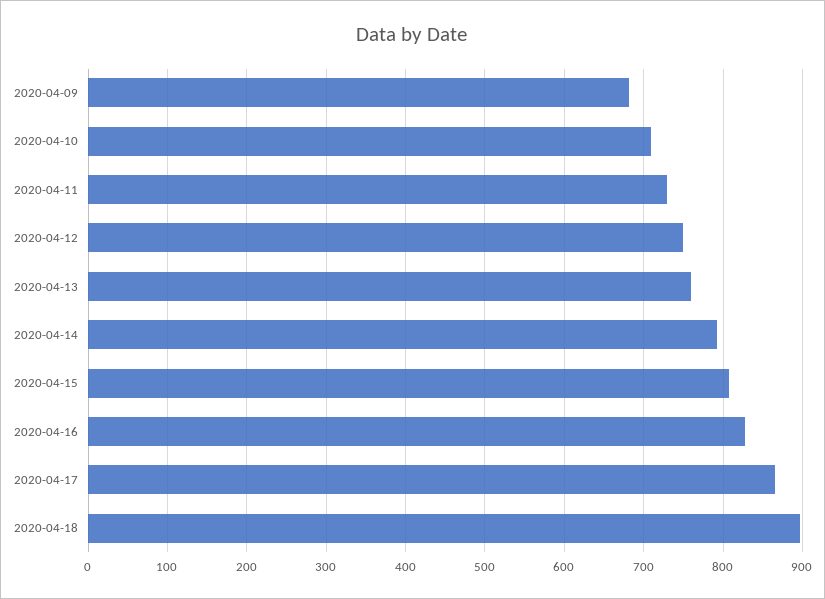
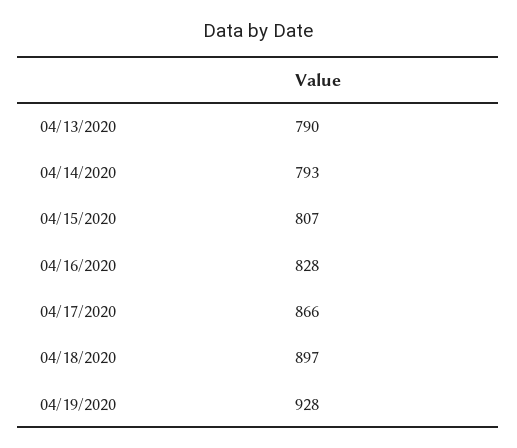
2020-04-09: 680 -> none
2020-04-10: 710 -> none
2020-04-11: 730 -> none
2020-04-12: 750 -> none
2020-04-13: 760 -> 790
04/19/2020: none -> 928

